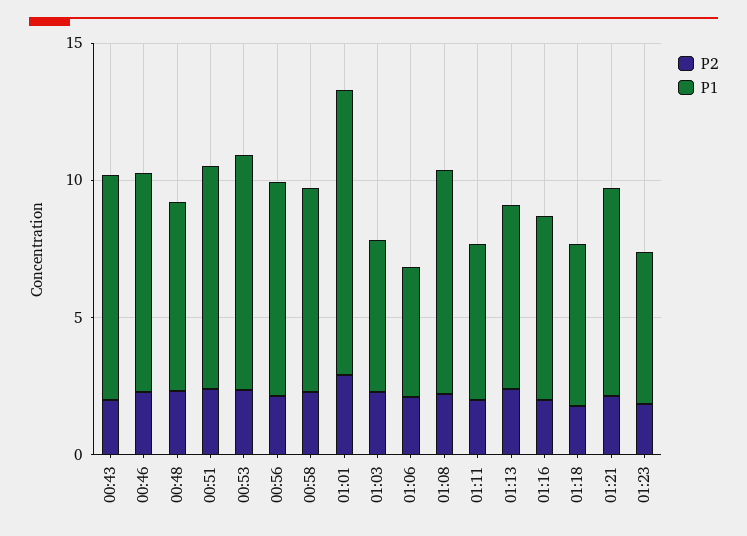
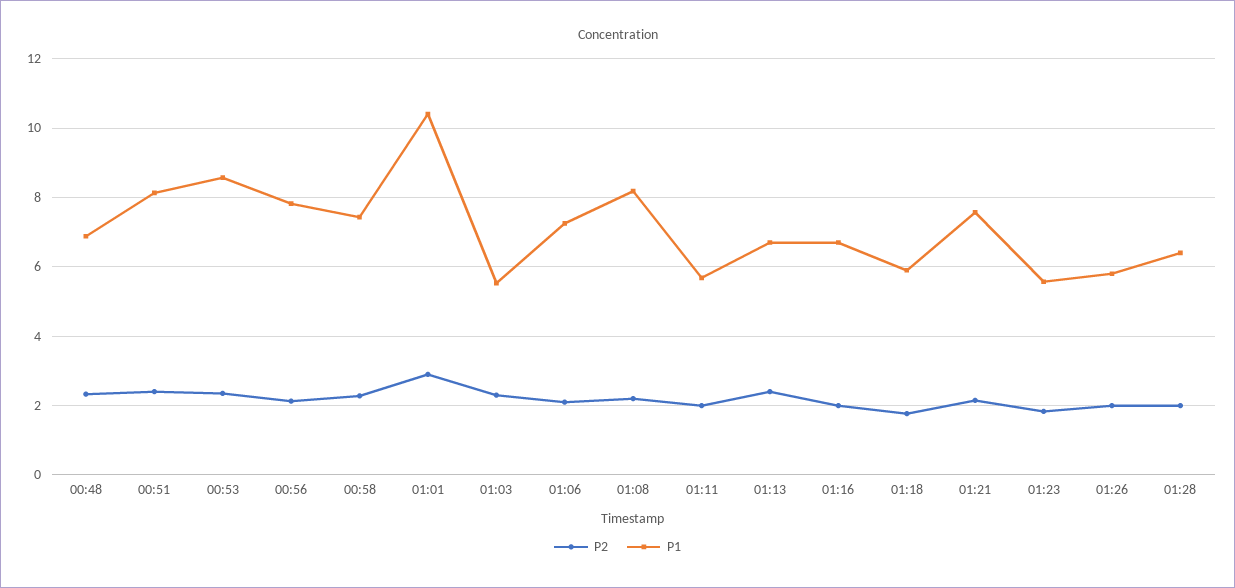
P2, 00:43: 2 -> none
P1, 00:43: 8 -> none
P2, 00:46: 2 -> none
P1, 00:46: 8 -> none
P1, 01:06: 5 -> 7.2
P2, 01:26: none -> 2
P1, 01:26: none -> 5.8
P2, 01:28: none -> 2
P1, 01:28: none -> 6.4

